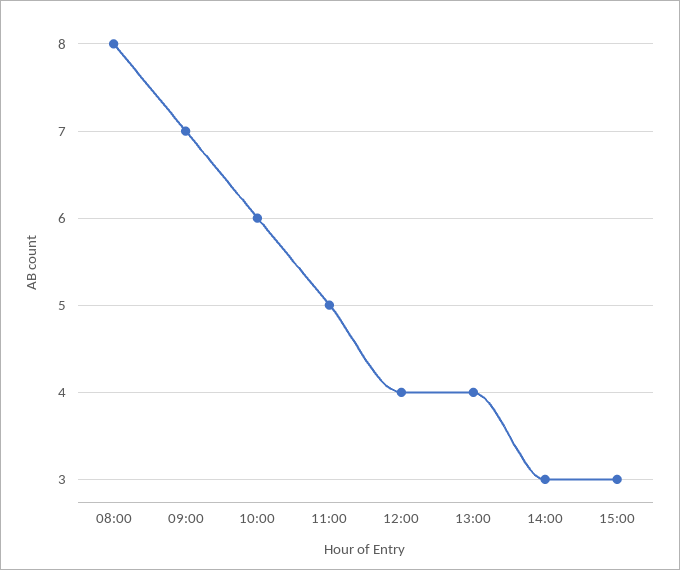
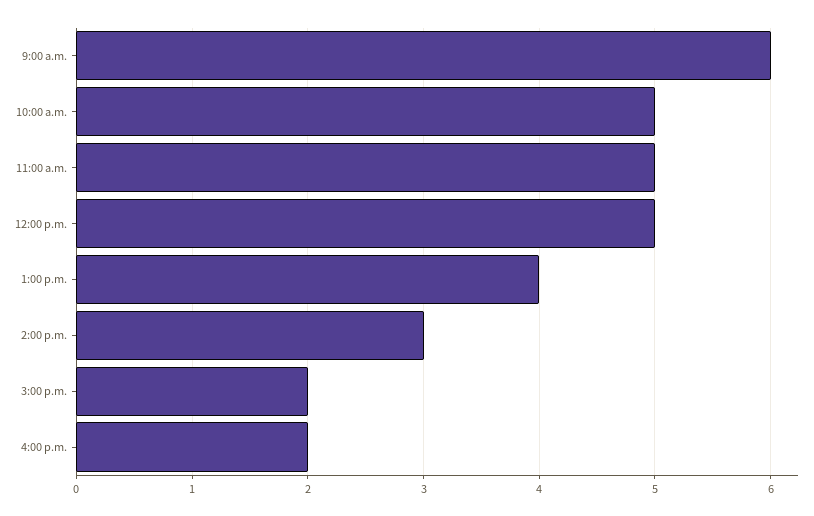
08:00: 8 -> none
09:00: 7 -> 6
10:00: 6 -> 5
12:00: 4 -> 5
15:00: 3 -> 2
4:00 p.m.: none -> 2

